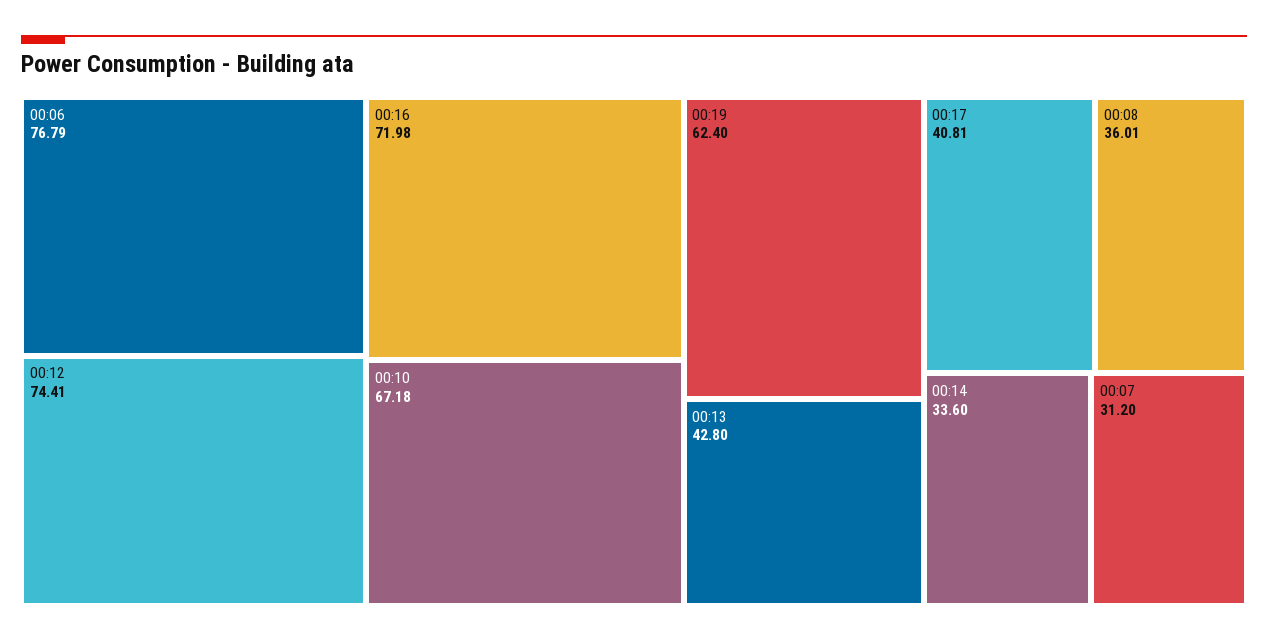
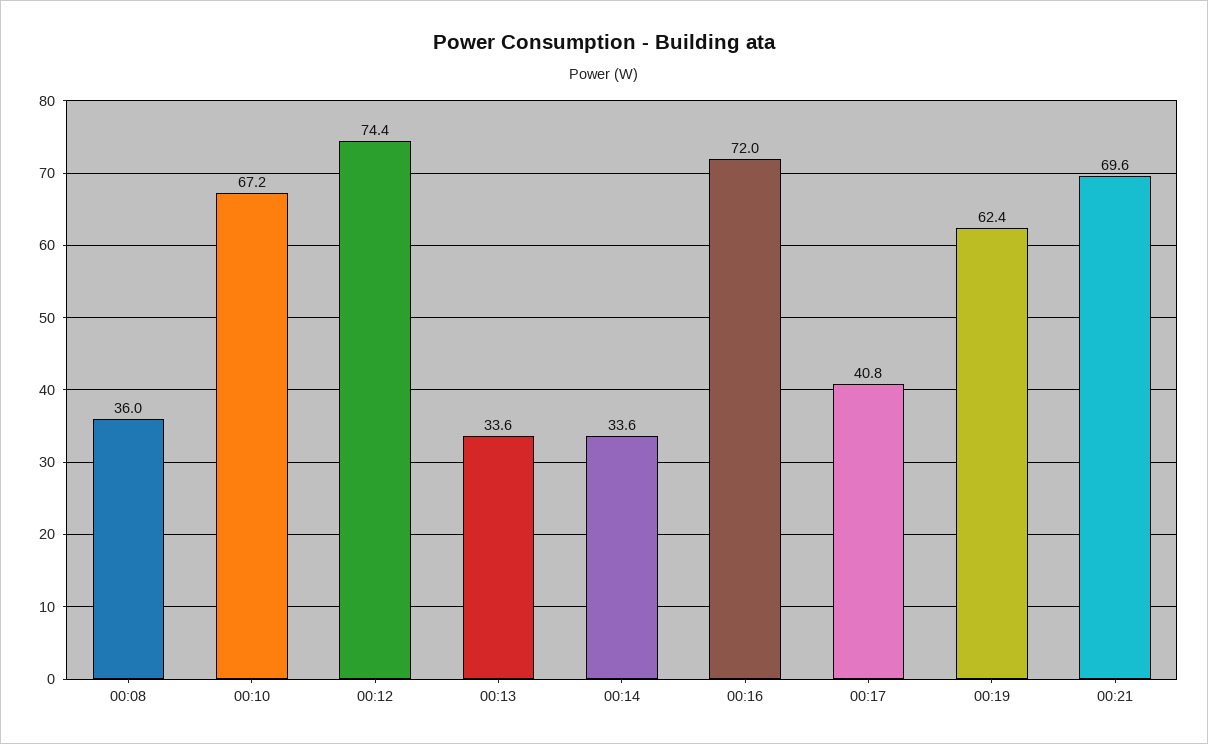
00:06: 76.79 -> none
00:13: 42.8 -> 33.6
00:07: 31.2 -> none
00:21: none -> 69.6

